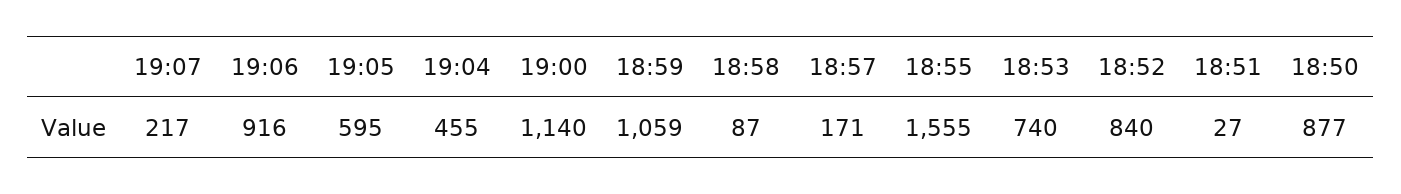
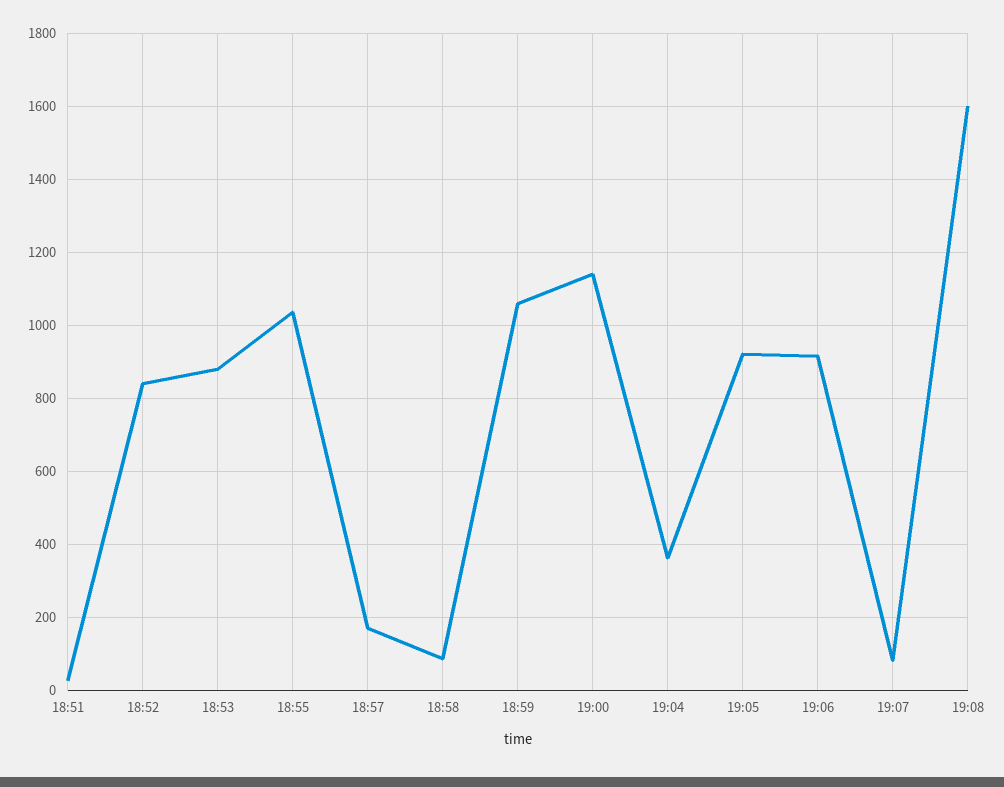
19:07: 217 -> 80
19:05: 595 -> 920
19:04: 455 -> 360
18:55: 1555 -> 1040
18:53: 740 -> 880
18:50: 877 -> none
19:08: none -> 1600

